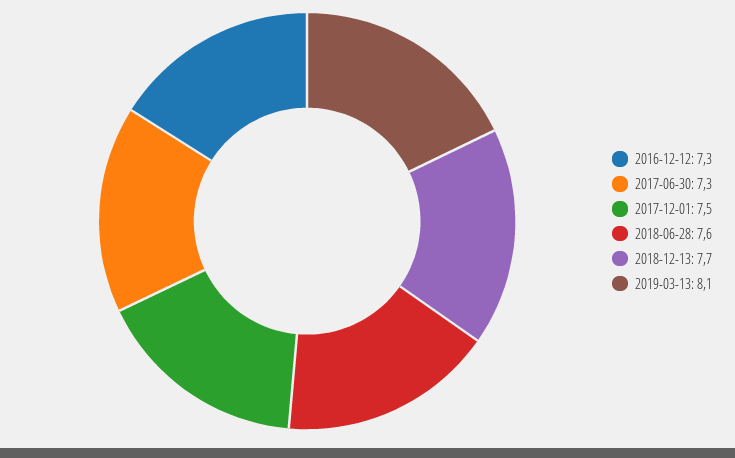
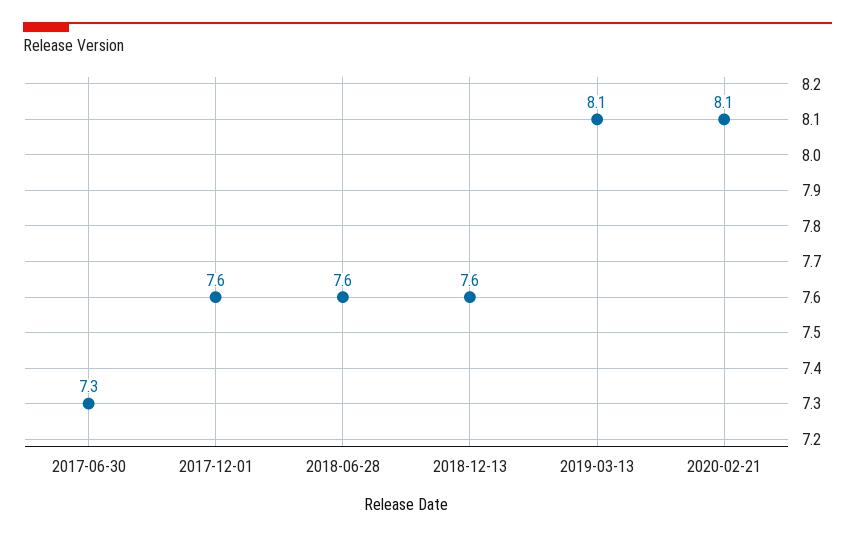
2016-12-12: 7.3 -> none
2017-12-01: 7.5 -> 7.6
2018-12-13: 7.7 -> 7.6
2020-02-21: none -> 8.1

